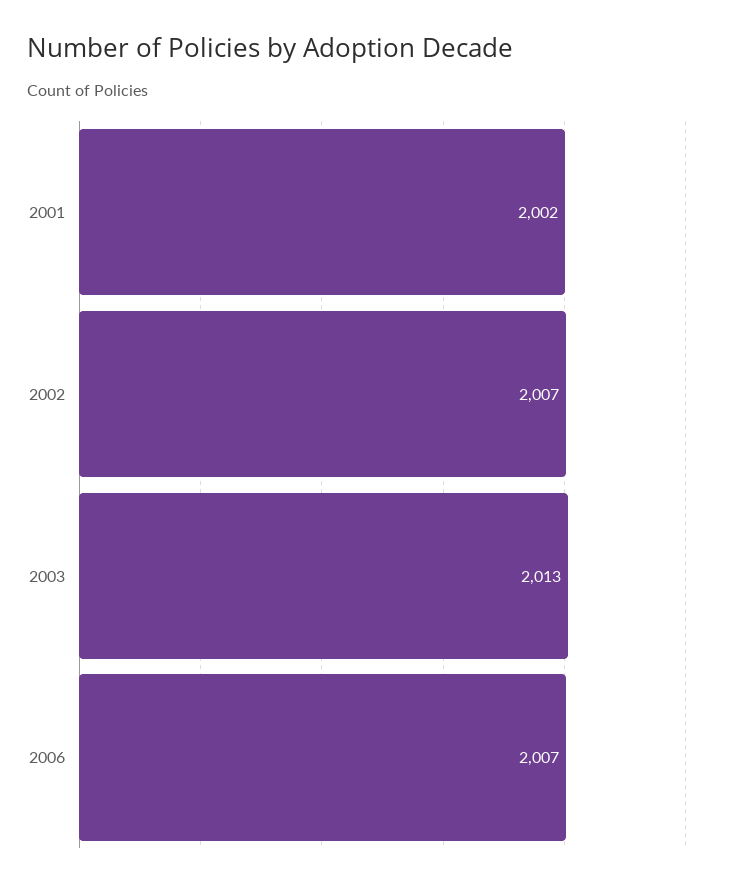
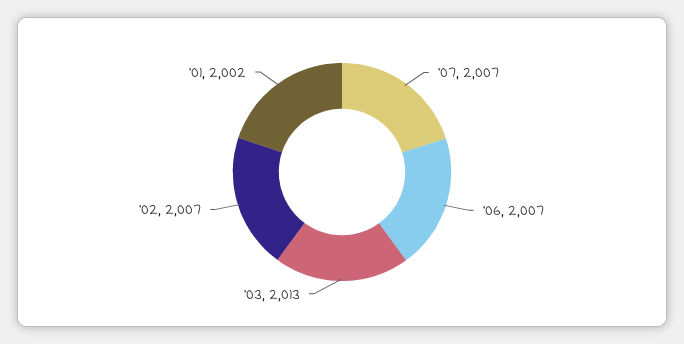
'07: none -> 2007

